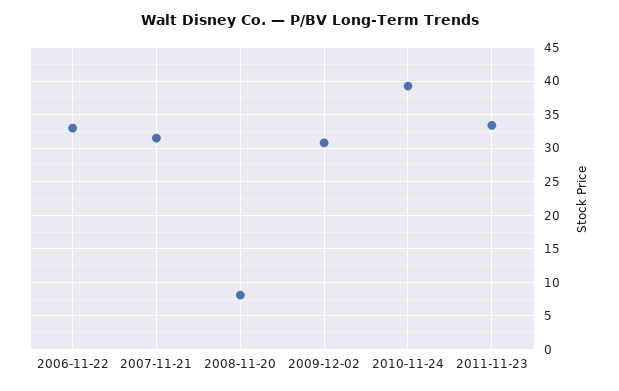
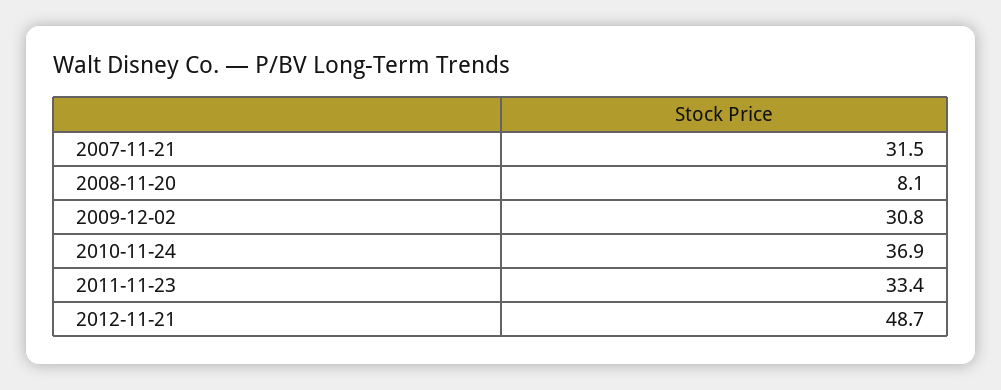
2006-11-22: 33 -> none
2010-11-24: 39 -> 36.9
2012-11-21: none -> 48.7

